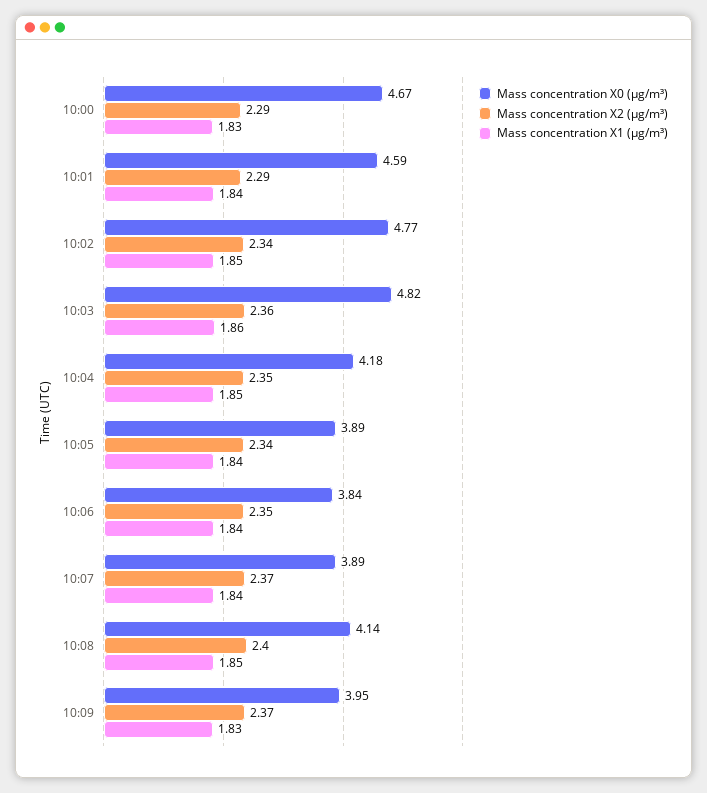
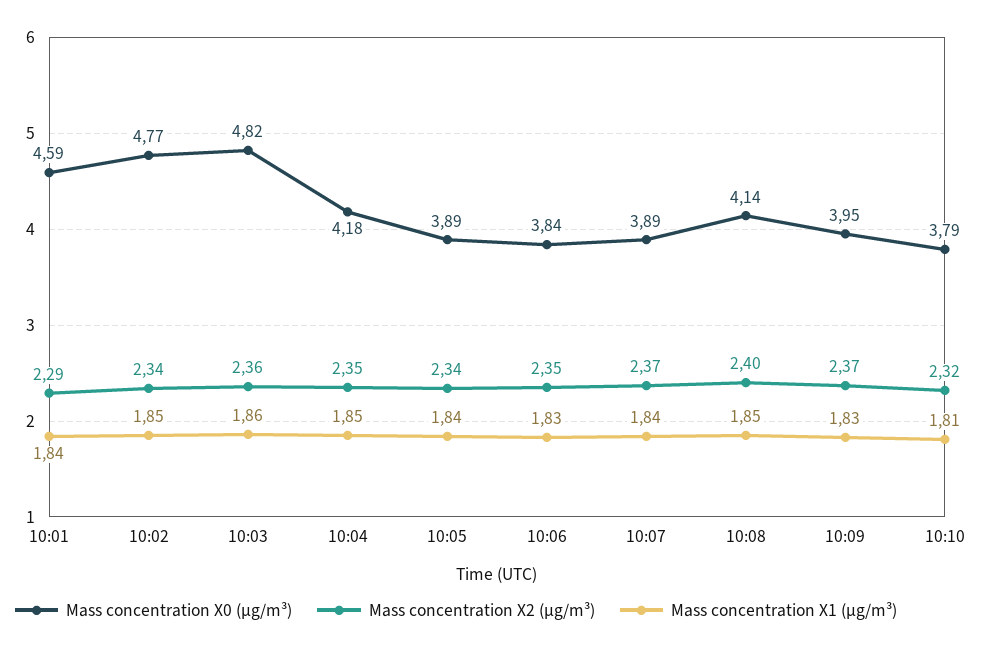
Mass concentration X0 (μg/m³), 10:00: 4.67 -> none
Mass concentration X2 (μg/m³), 10:00: 2.29 -> none
Mass concentration X1 (μg/m³), 10:00: 1.83 -> none
Mass concentration X1 (μg/m³), 10:06: 1.84 -> 1.83
Mass concentration X0 (μg/m³), 10:10: none -> 3.79
Mass concentration X2 (μg/m³), 10:10: none -> 2.32
Mass concentration X1 (μg/m³), 10:10: none -> 1.81

